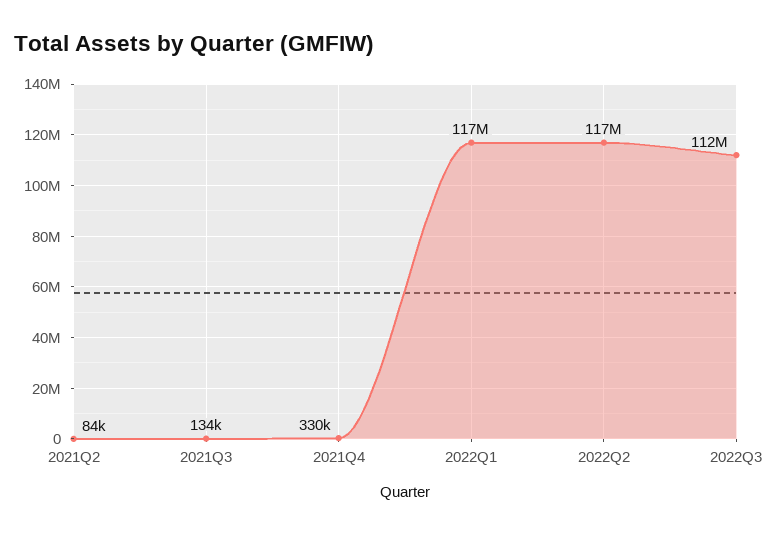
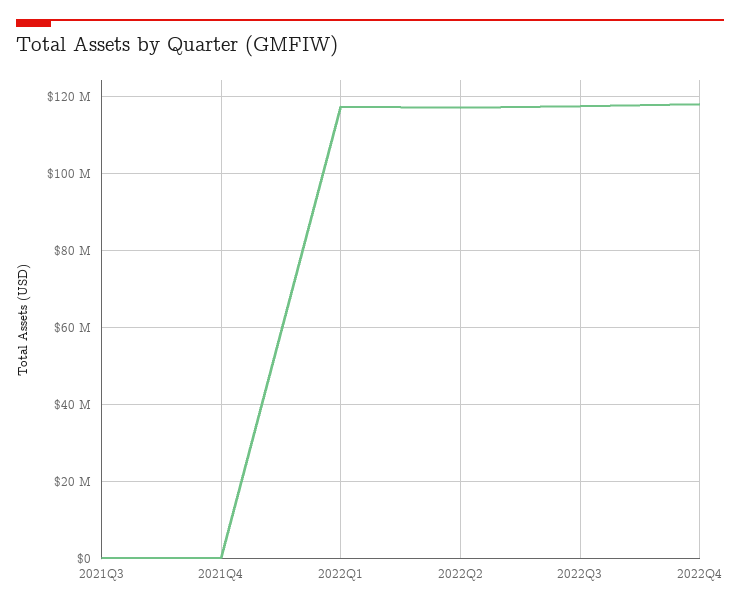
2021Q2: 84000 -> none
2022Q3: 112000000 -> 118000000
2022Q4: none -> 118000000

